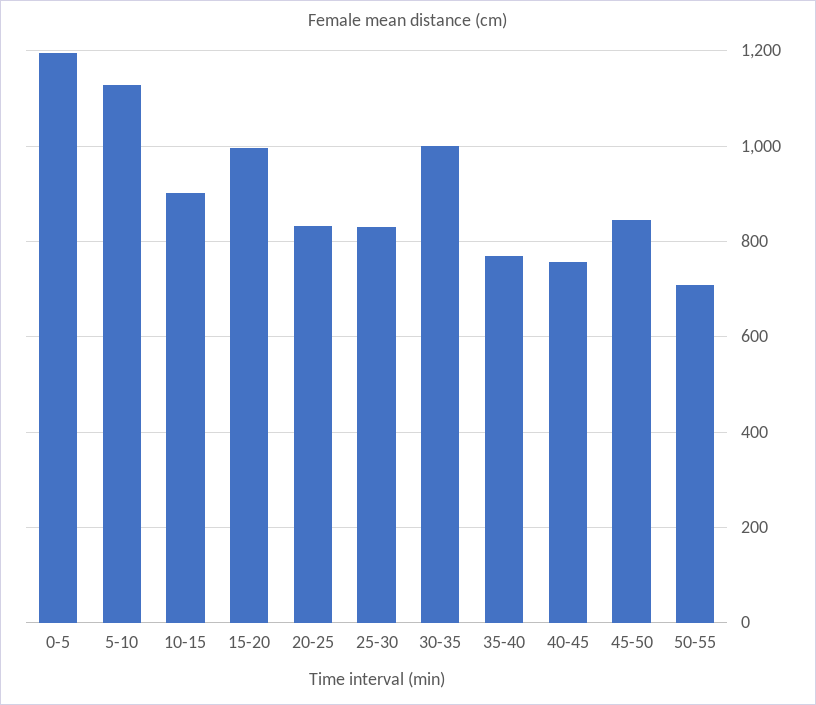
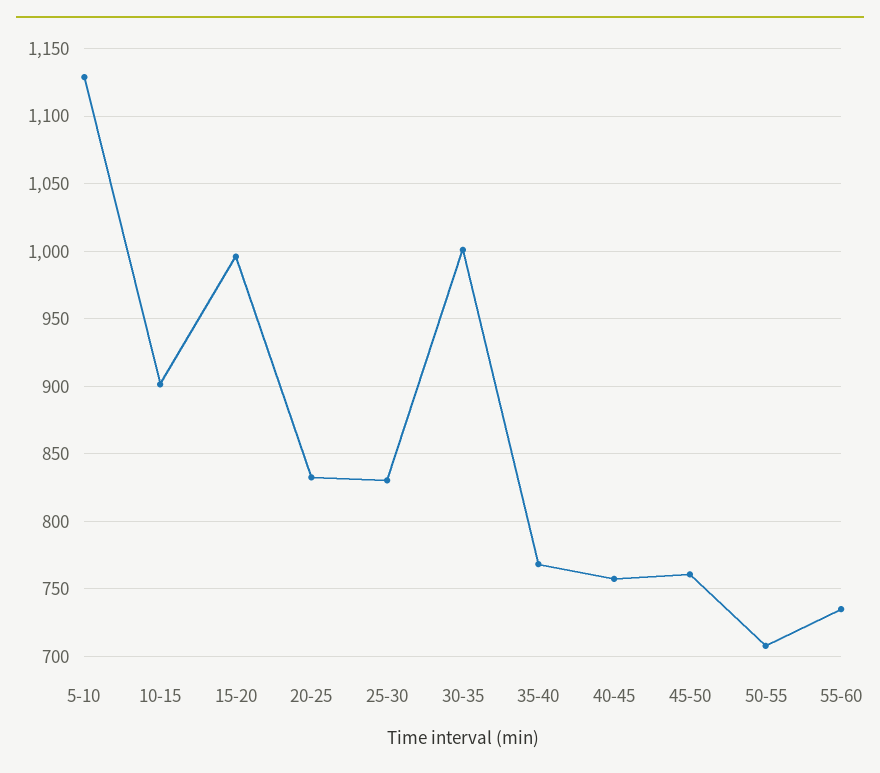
0-5: 1200 -> none
45-50: 840 -> 760
55-60: none -> 735

